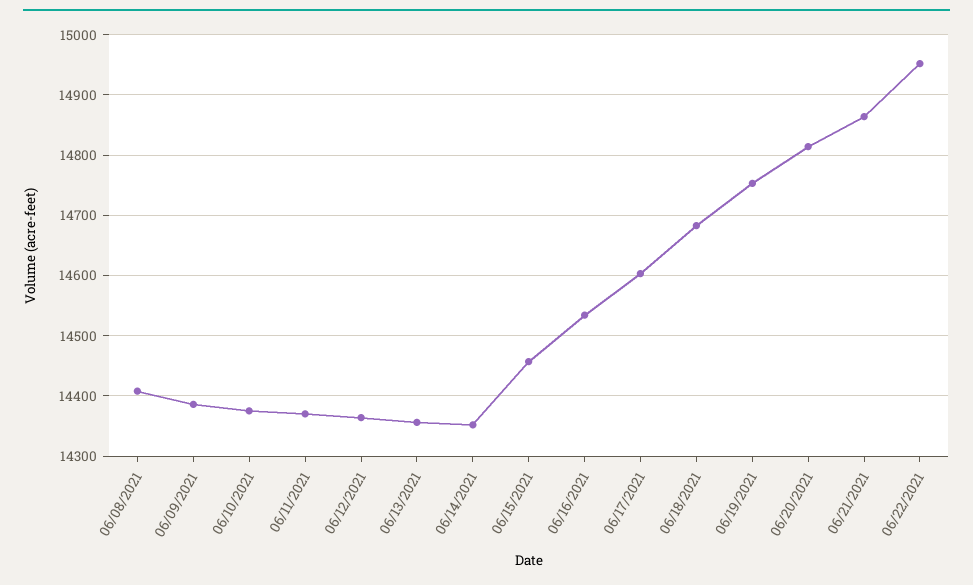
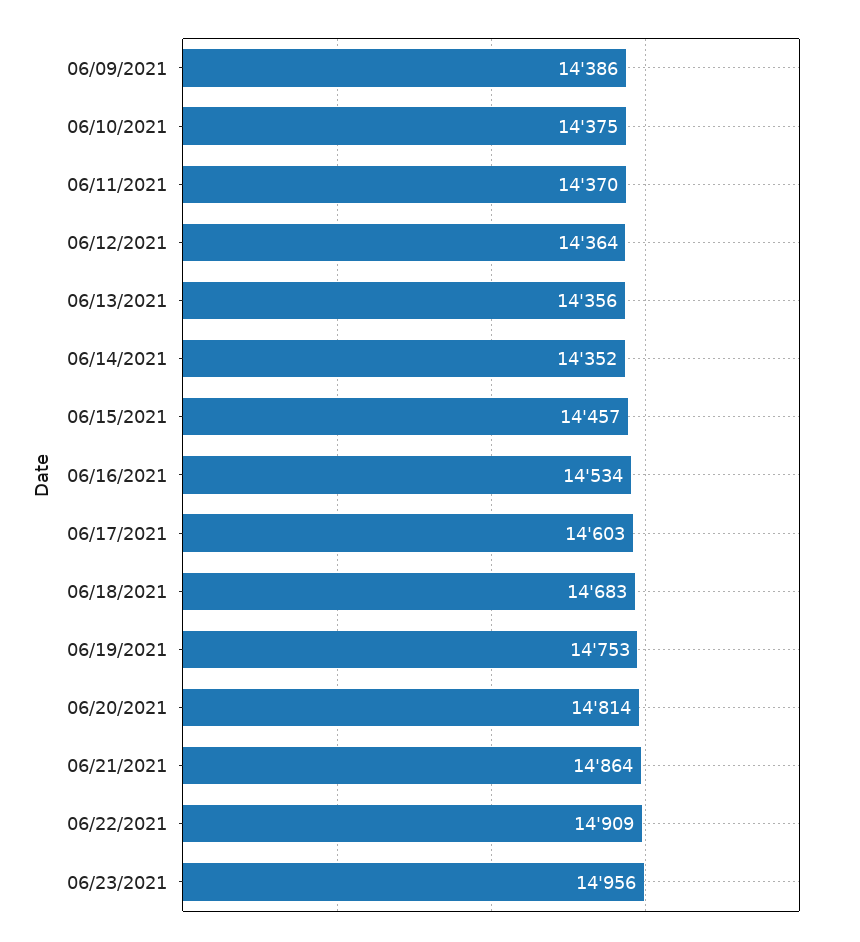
06/08/2021: 14410 -> none
06/22/2021: 14950 -> 14909
06/23/2021: none -> 14956

